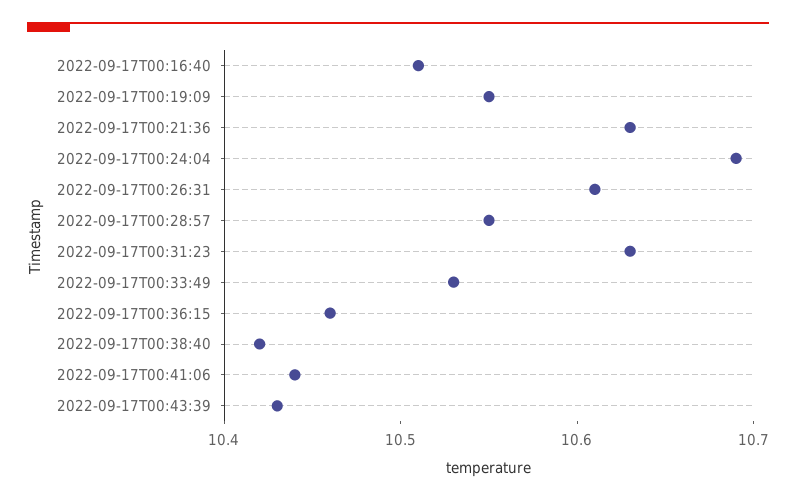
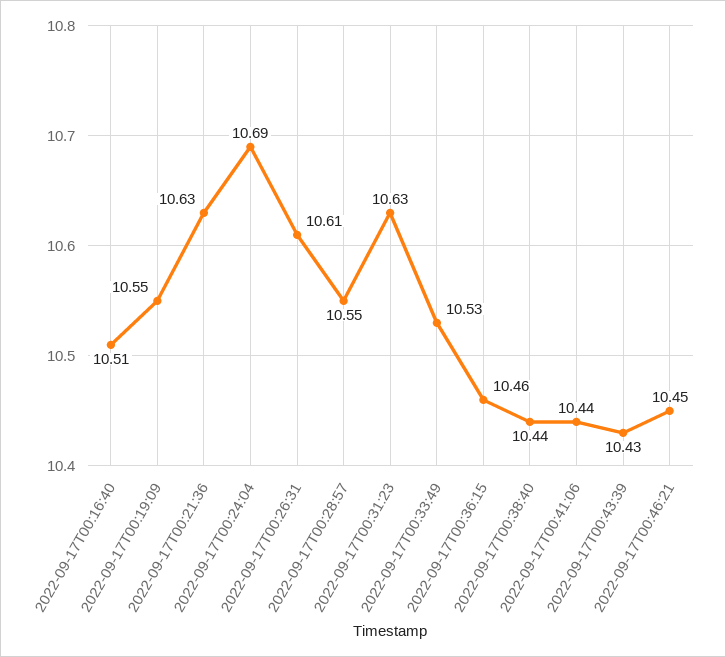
2022-09-17T00:38:40: 10.42 -> 10.44
2022-09-17T00:46:21: none -> 10.45

